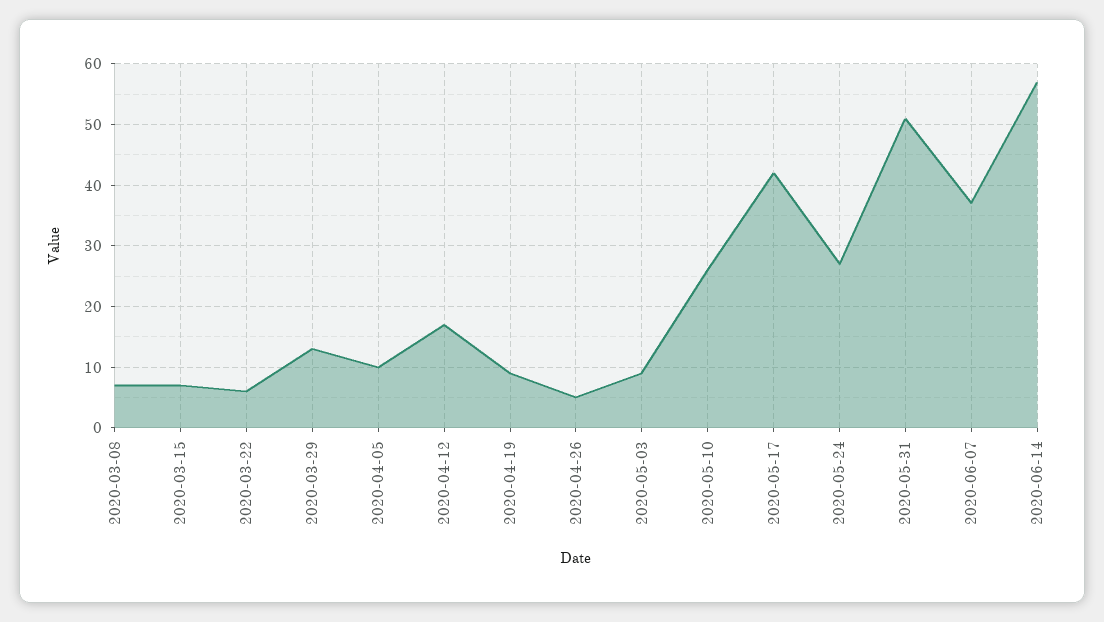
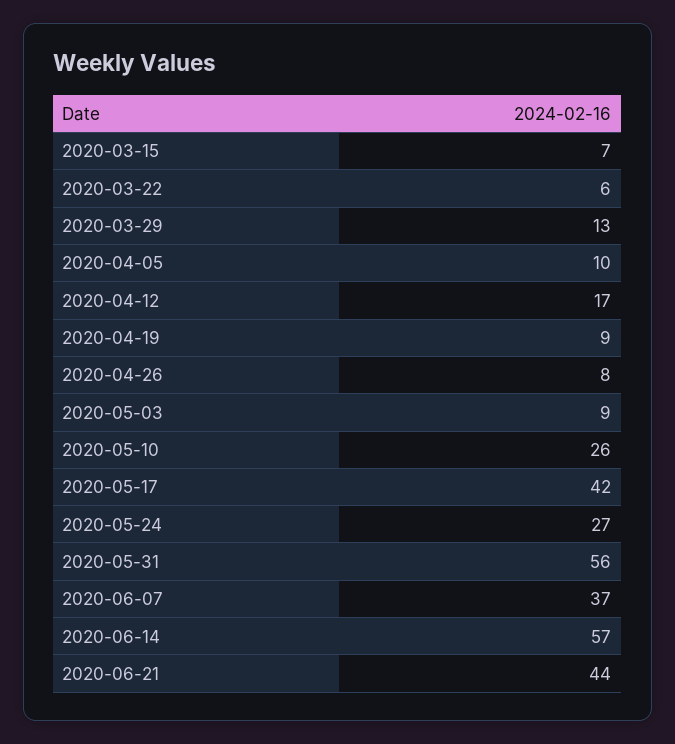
2020-03-08: 7 -> none
2020-04-26: 5 -> 8
2020-05-31: 51 -> 56
2020-06-21: none -> 44

